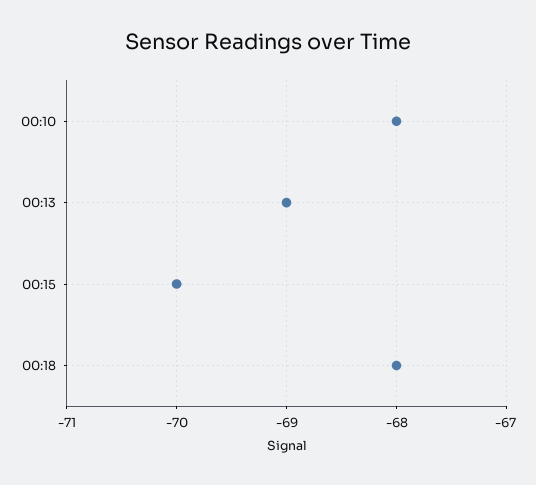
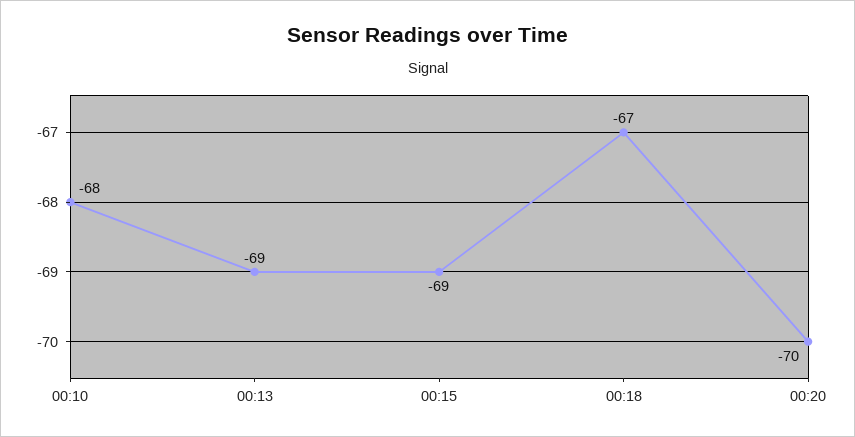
00:15: -70 -> -69
00:18: -68 -> -67
00:20: none -> -70

